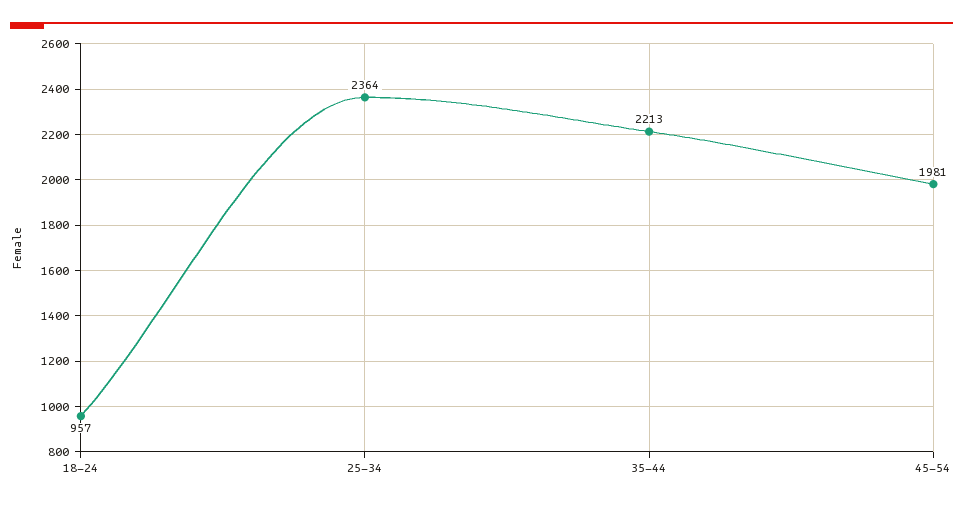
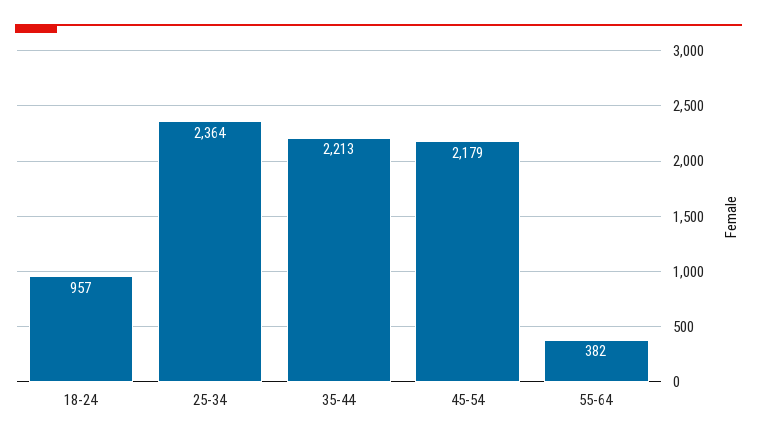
45-54: 1981 -> 2179
55-64: none -> 382

